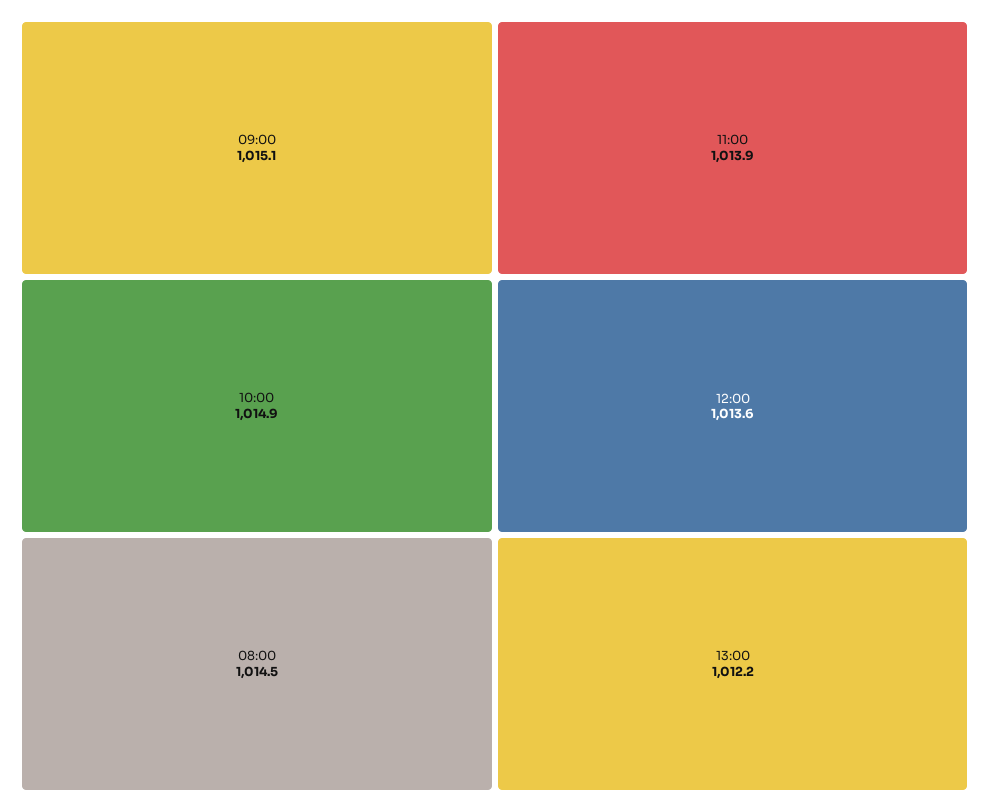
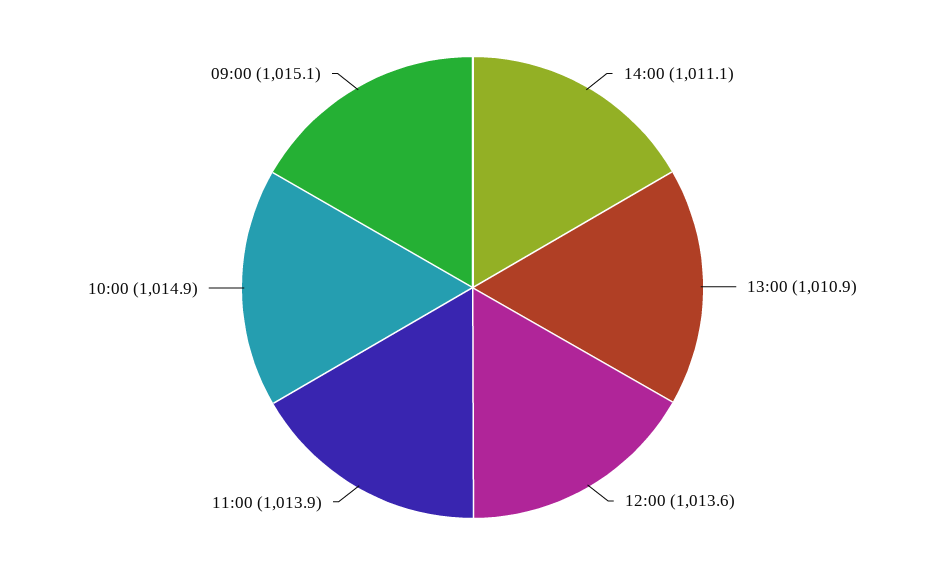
08:00: 1014.5 -> none
13:00: 1012.2 -> 1010.9
14:00: none -> 1011.1

